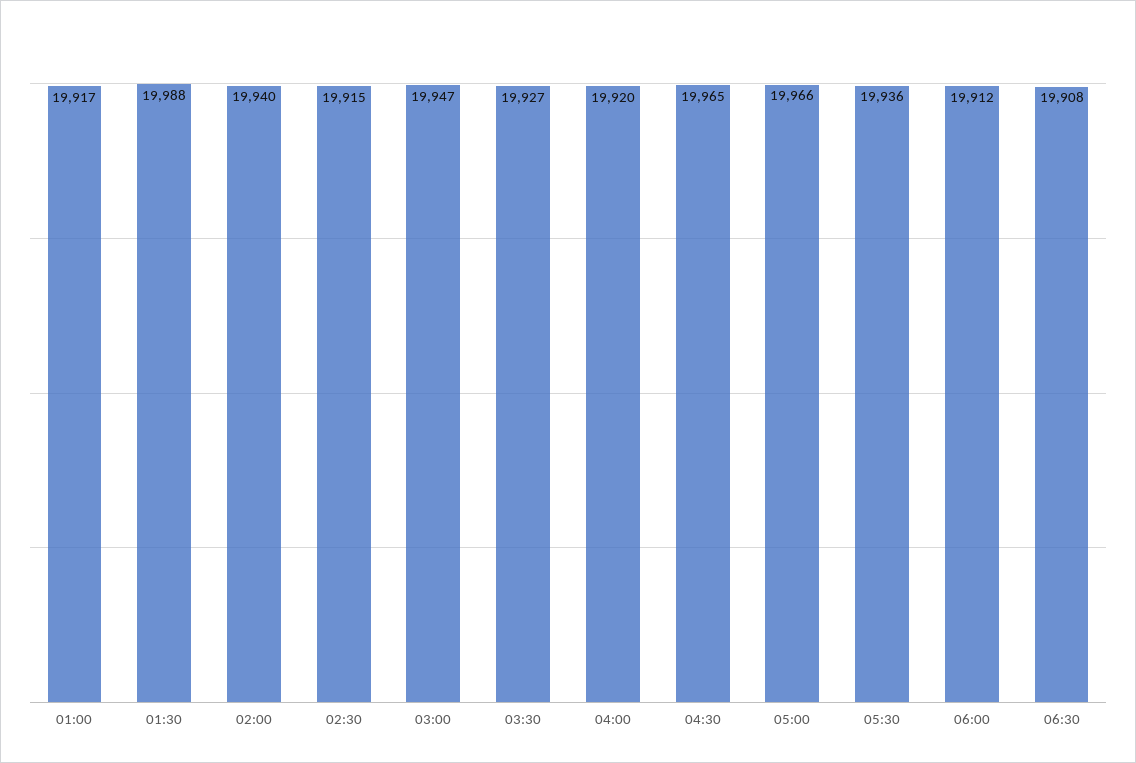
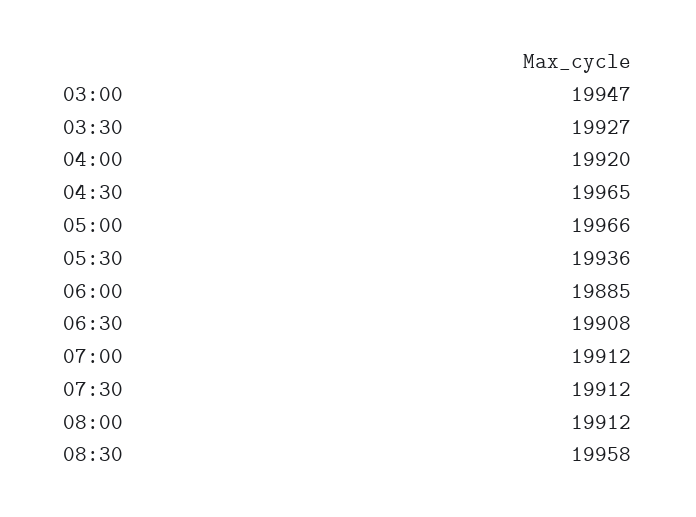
01:00: 19917 -> none
01:30: 19988 -> none
02:00: 19940 -> none
02:30: 19915 -> none
06:00: 19912 -> 19885
07:00: none -> 19912
07:30: none -> 19912
08:00: none -> 19912
08:30: none -> 19958

